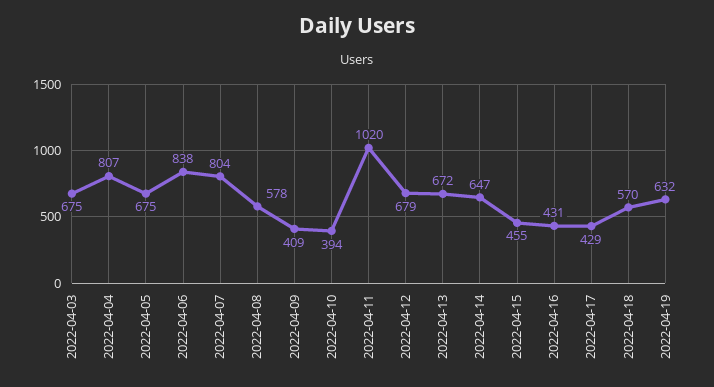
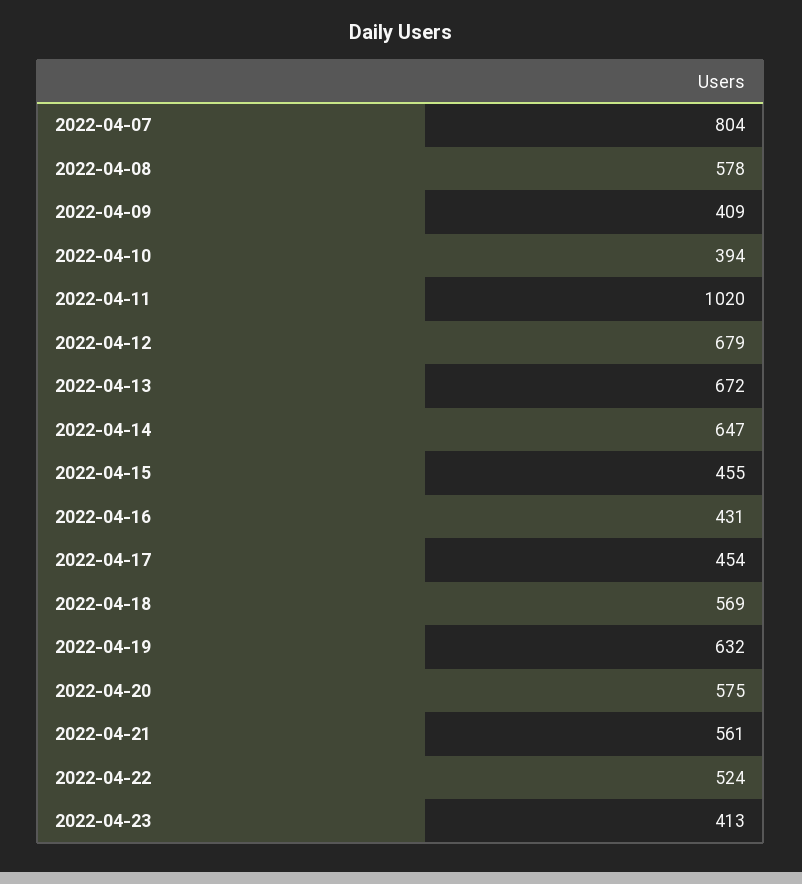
2022-04-03: 675 -> none
2022-04-04: 807 -> none
2022-04-05: 675 -> none
2022-04-06: 838 -> none
2022-04-17: 429 -> 454
2022-04-18: 570 -> 569
2022-04-20: none -> 575
2022-04-21: none -> 561
2022-04-22: none -> 524
2022-04-23: none -> 413

